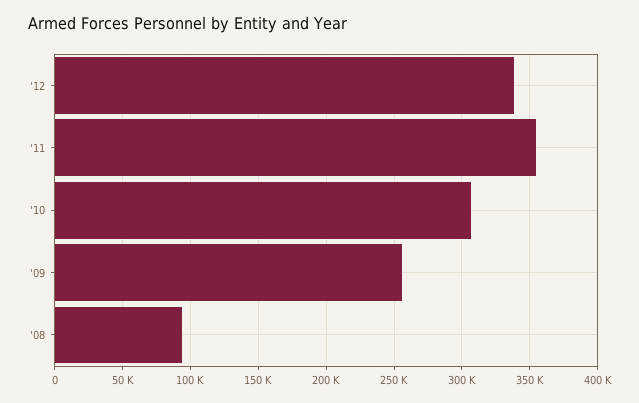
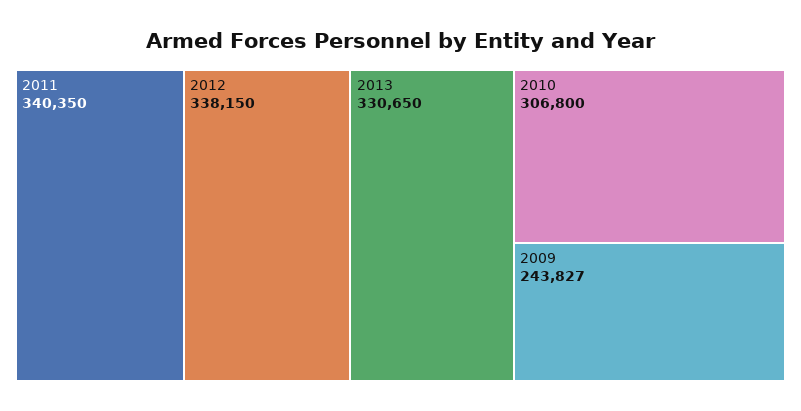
'11: 355000 -> 340350
'09: 255000 -> 243827
'08: 95000 -> none
2013: none -> 330650

